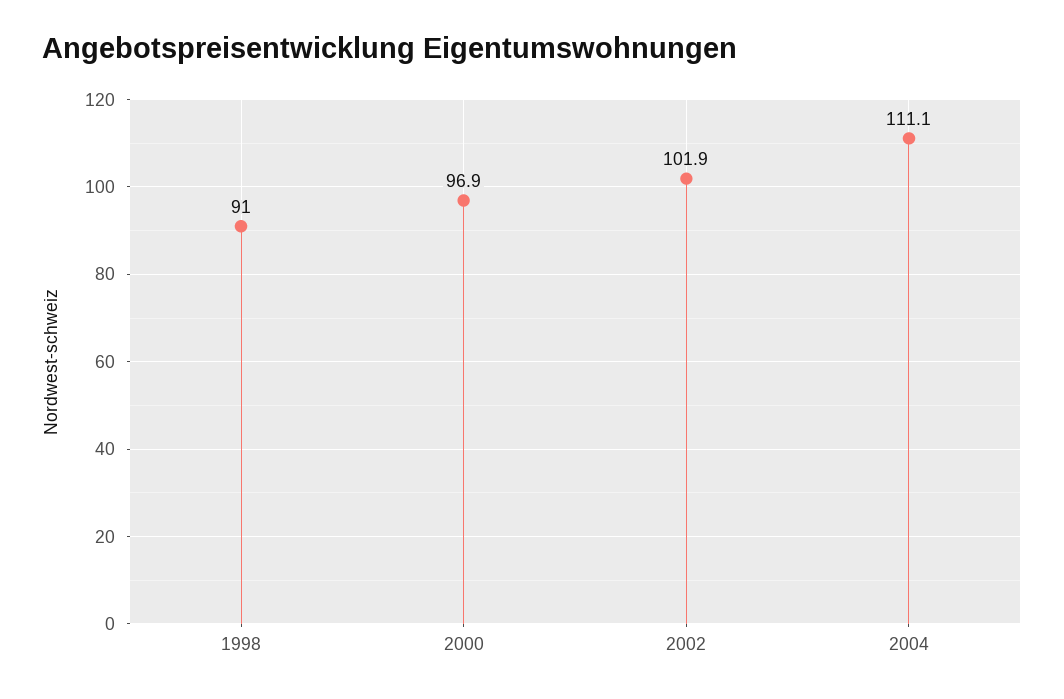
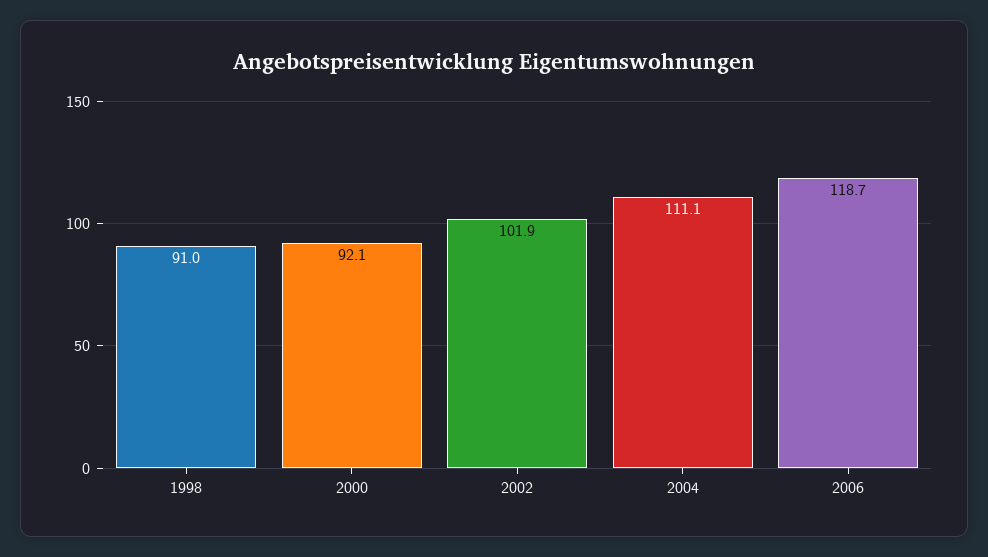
2000: 96.9 -> 92.1
2006: none -> 118.7

